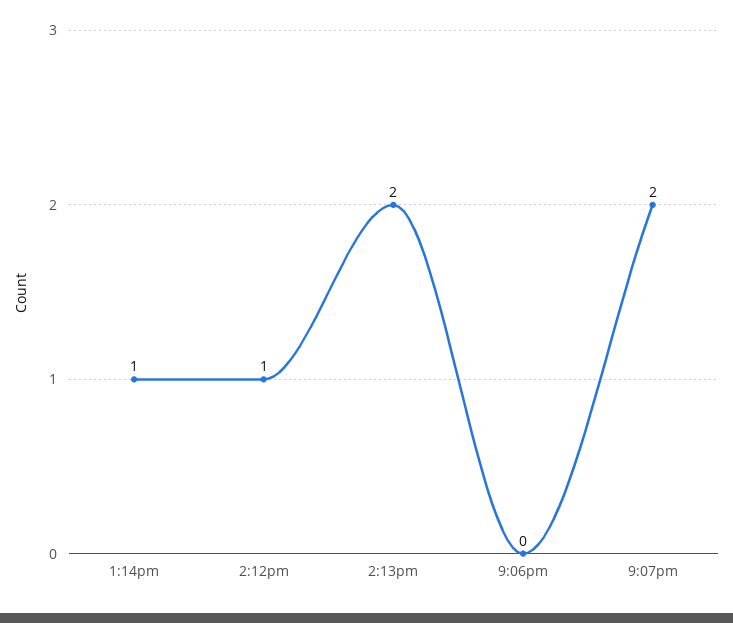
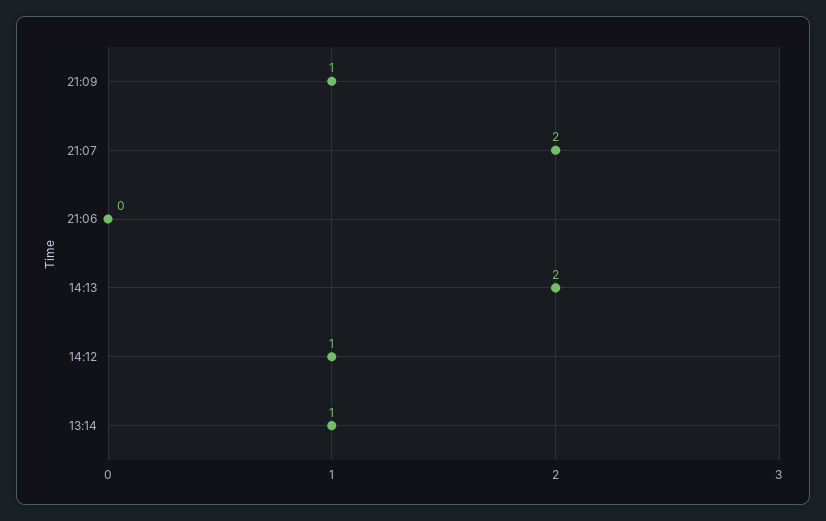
21:09: none -> 1

